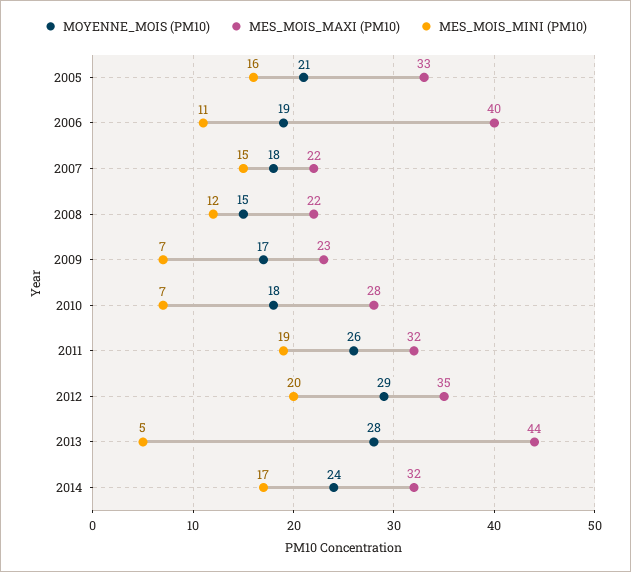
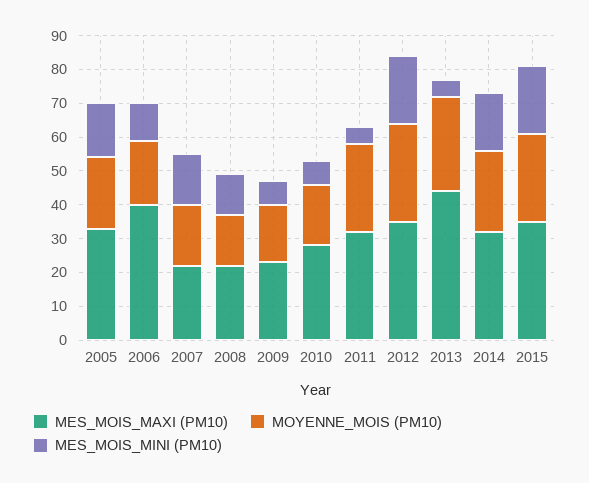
MES_MOIS_MINI (PM10), 2011: 19 -> 5
MES_MOIS_MAXI (PM10), 2015: none -> 35
MOYENNE_MOIS (PM10), 2015: none -> 25
MES_MOIS_MINI (PM10), 2015: none -> 20

